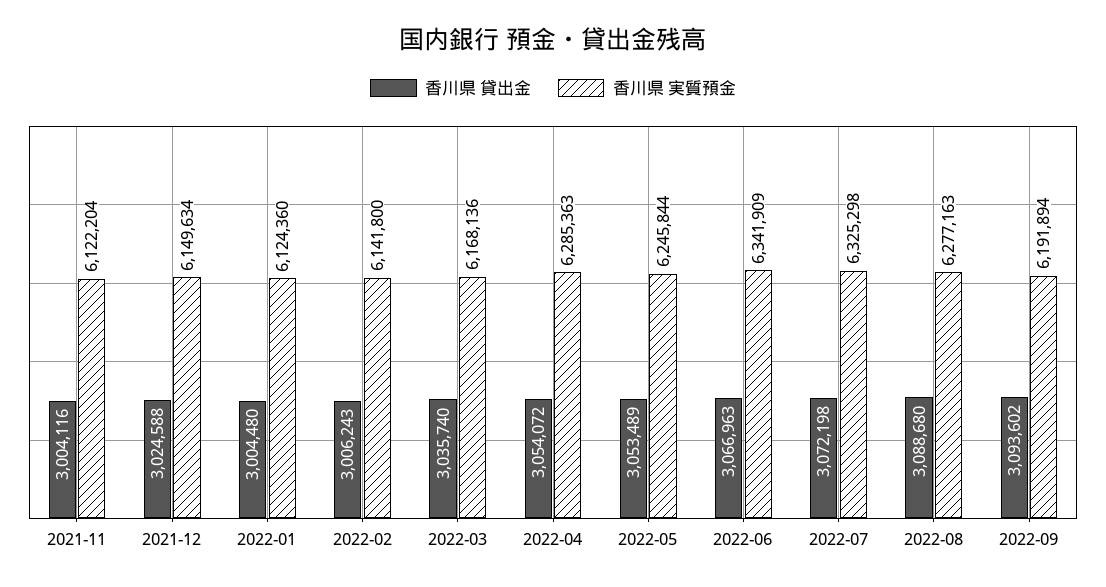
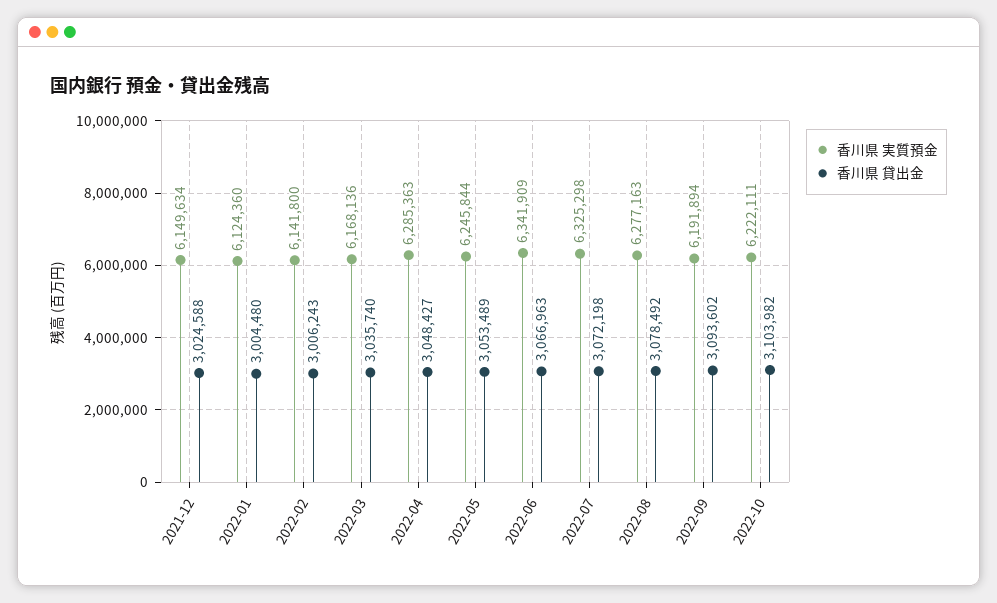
香川県 貸出金, 2021-11: 3004116 -> none
香川県 実質預金, 2021-11: 6122204 -> none
香川県 貸出金, 2022-04: 3054072 -> 3048427
香川県 貸出金, 2022-08: 3088680 -> 3078492
香川県 実質預金, 2022-10: none -> 6222111
香川県 貸出金, 2022-10: none -> 3103982

